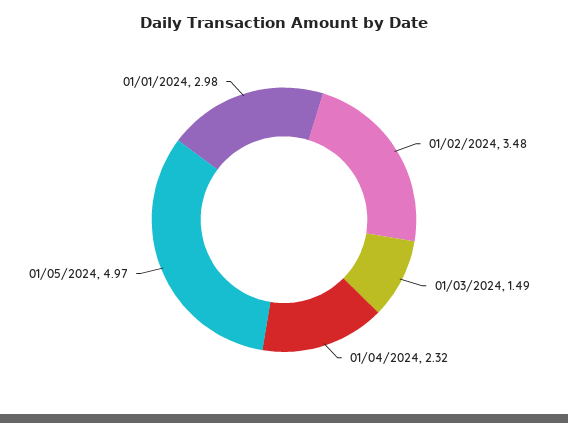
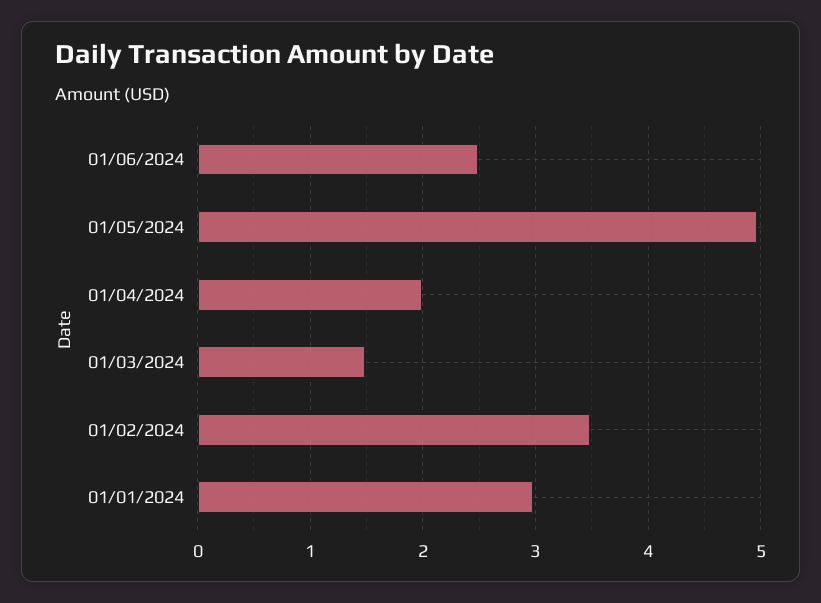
01/04/2024: 2.32 -> 2
01/06/2024: none -> 2.5

